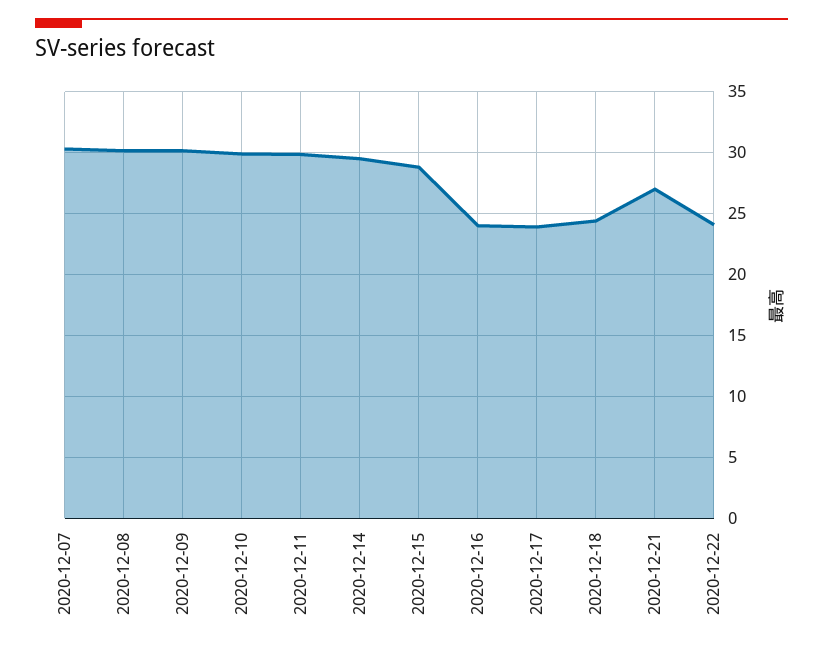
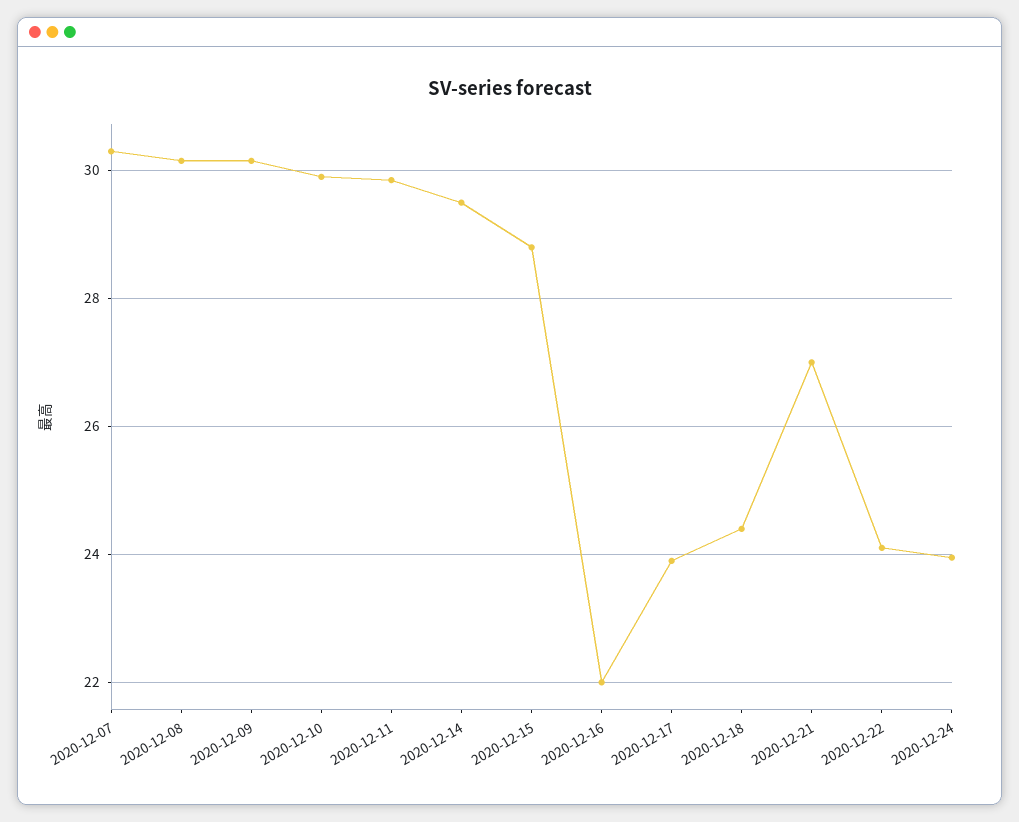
2020-12-16: 24 -> 22
2020-12-24: none -> 24

